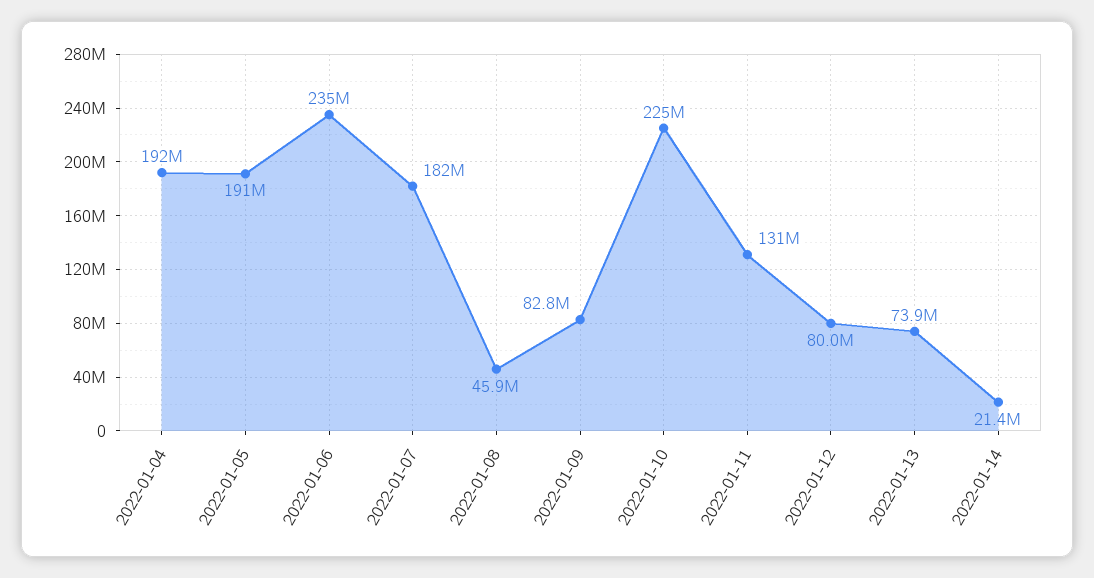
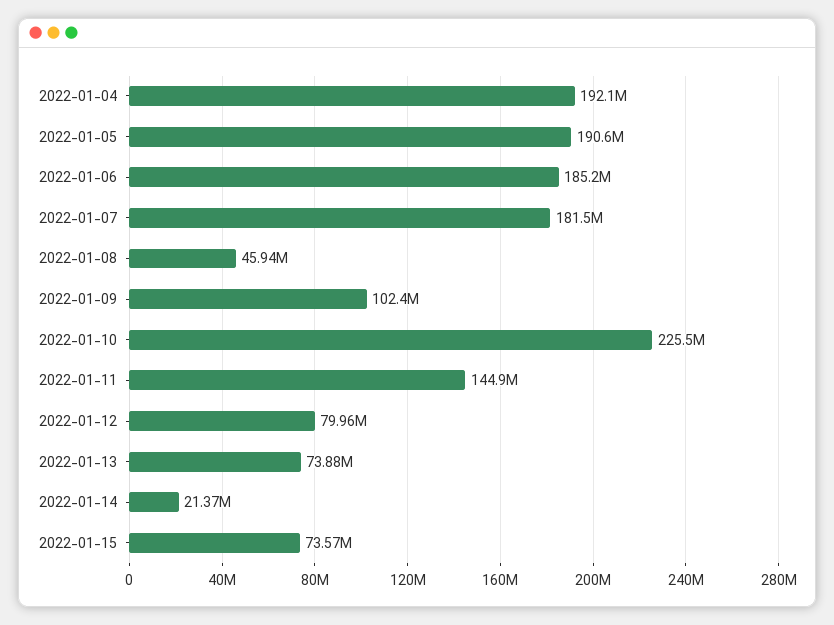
2022-01-06: 235000000 -> 185200000
2022-01-09: 82800000 -> 102400000
2022-01-11: 131000000 -> 144900000
2022-01-15: none -> 73570000

